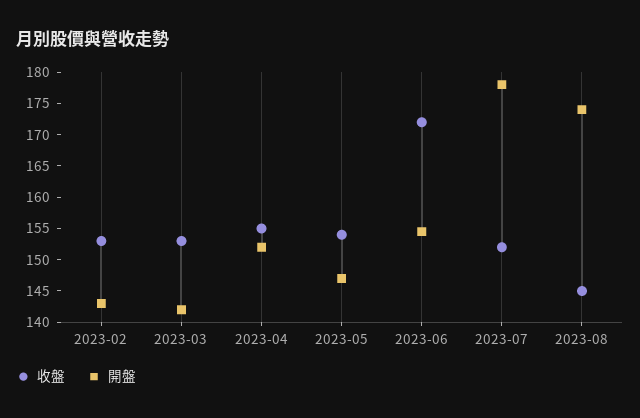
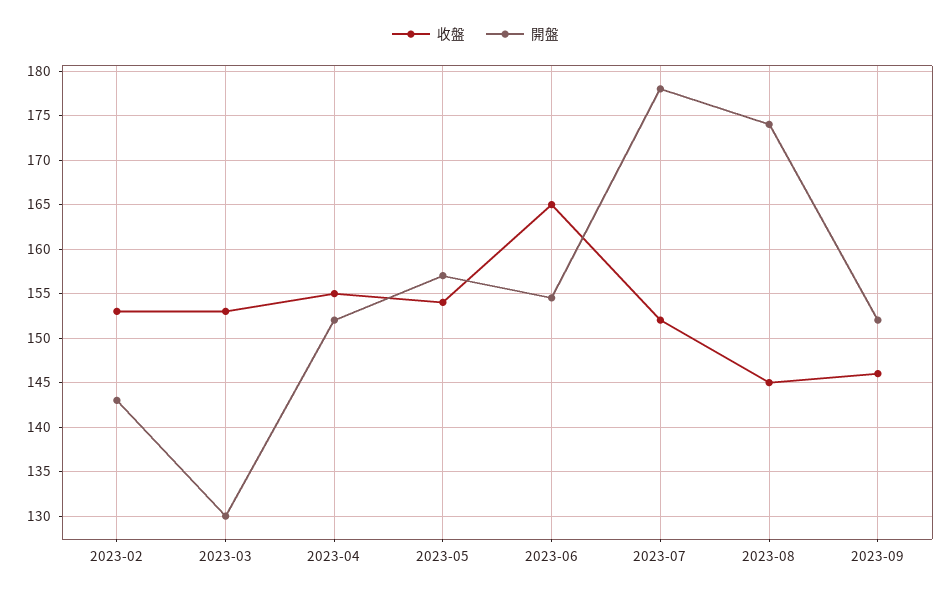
開盤, 2023-03: 142.5 -> 130
開盤, 2023-05: 147.5 -> 157
收盤, 2023-06: 172.5 -> 165
收盤, 2023-09: none -> 146
開盤, 2023-09: none -> 152

